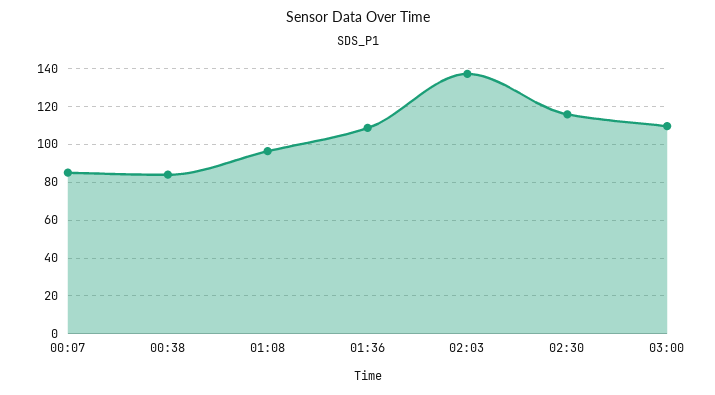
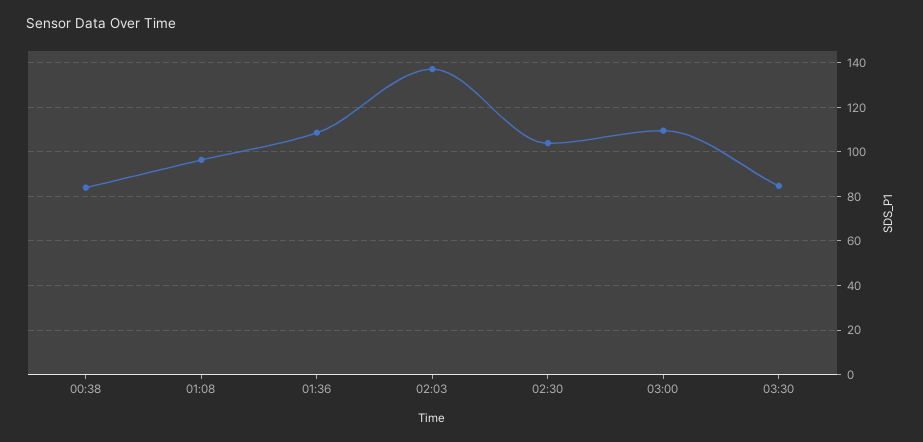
00:07: 85 -> none
02:30: 115 -> 105
03:30: none -> 85

